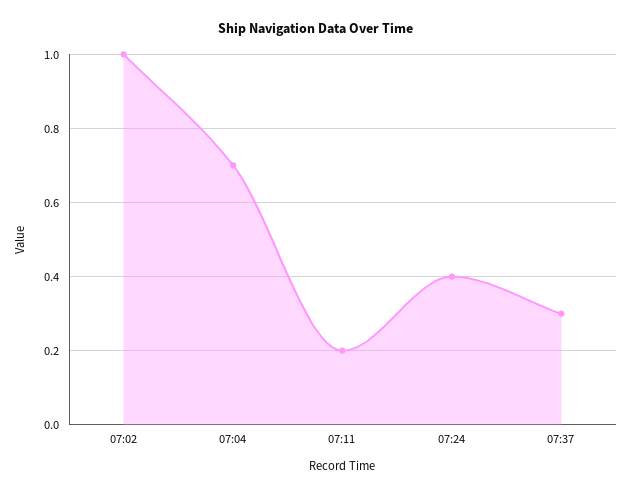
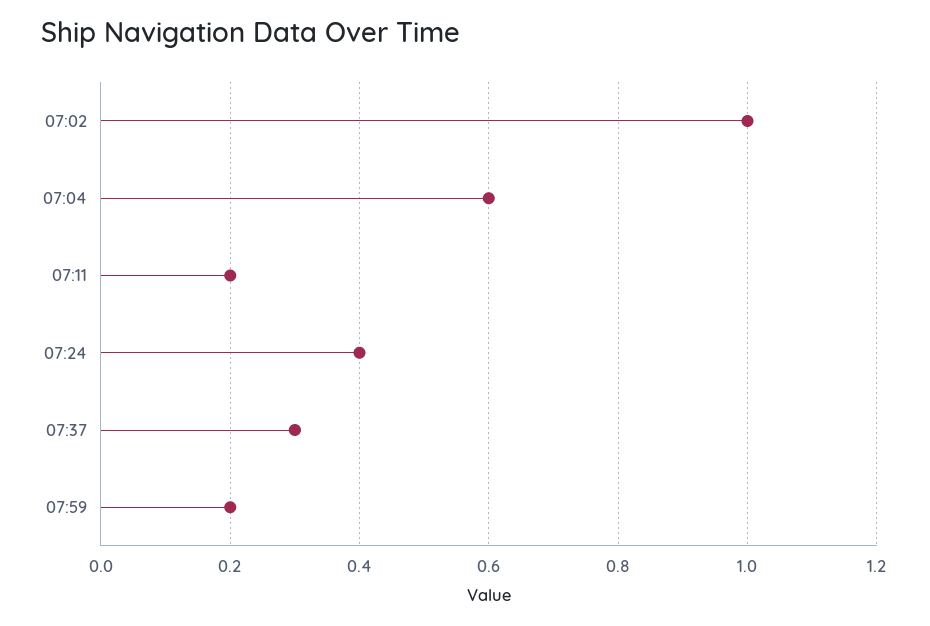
07:04: 0.7 -> 0.6
07:59: none -> 0.2

